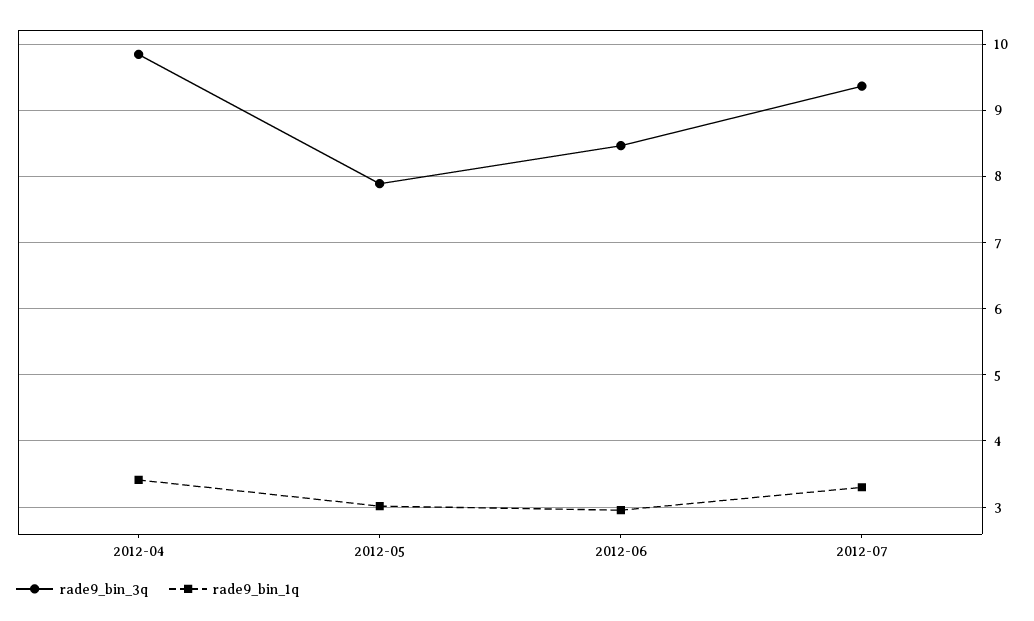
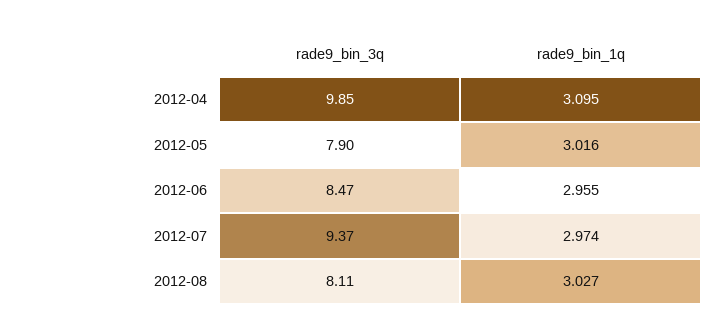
rade9_bin_1q, 2012-04: 3.4 -> 3.095
rade9_bin_1q, 2012-07: 3.3 -> 2.974
rade9_bin_3q, 2012-08: none -> 8.11
rade9_bin_1q, 2012-08: none -> 3.027

